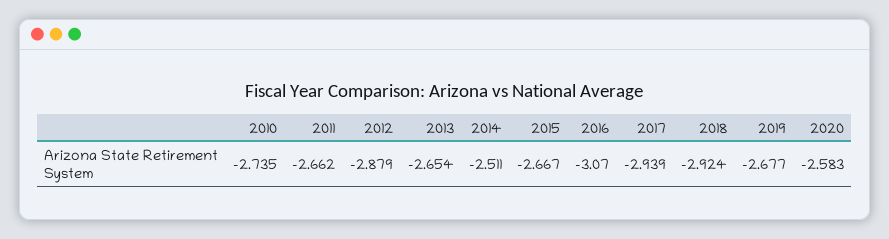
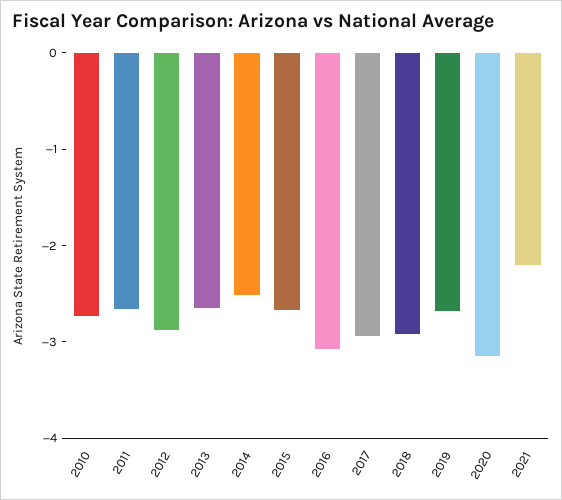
2020: -2.583 -> -3.2
2021: none -> -2.2

